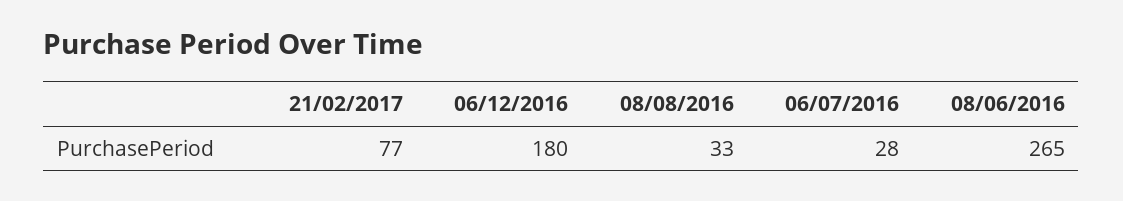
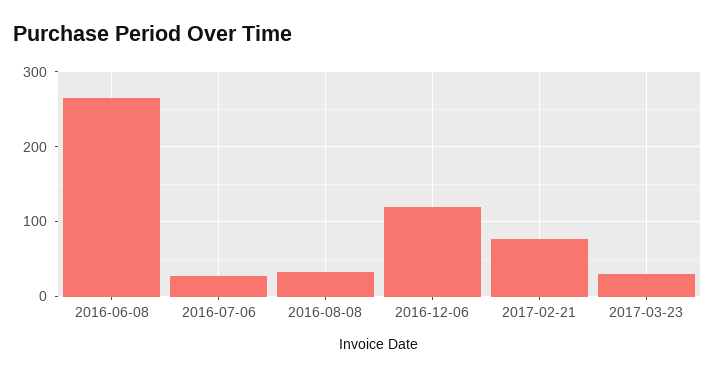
06/12/2016: 180 -> 120
2017-03-23: none -> 30

